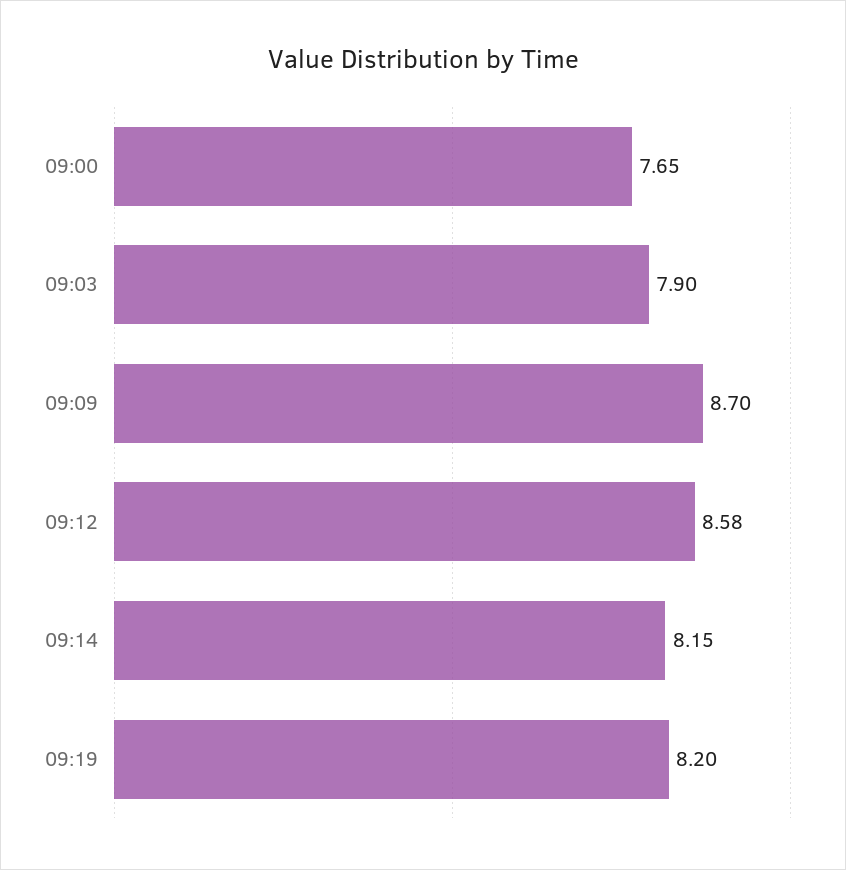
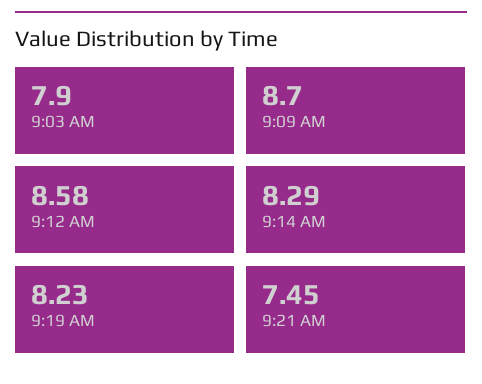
09:00: 7.65 -> none
09:14: 8.15 -> 8.29
09:19: 8.2 -> 8.23
9:21 AM: none -> 7.45

